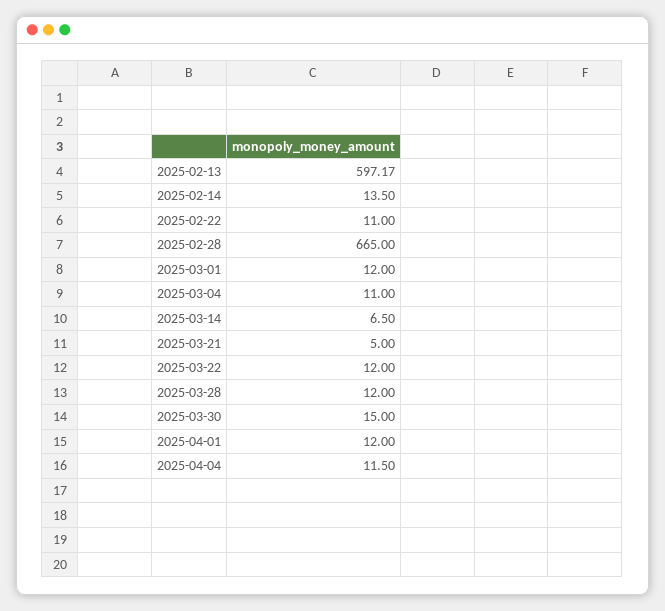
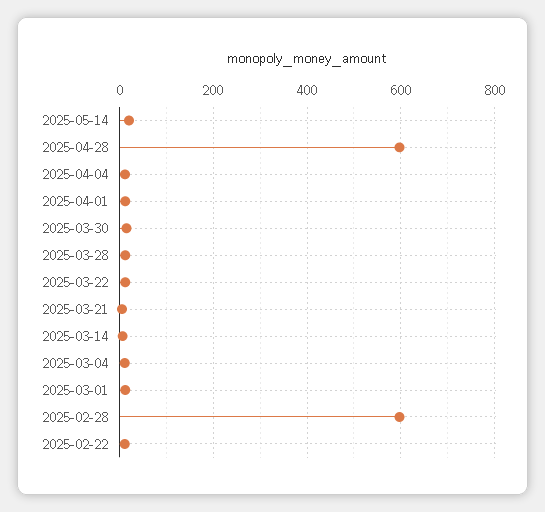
2025-02-13: 597.17 -> none
2025-02-14: 13.5 -> none
2025-02-28: 665 -> 600
2025-05-14: none -> 20
2025-04-28: none -> 600

